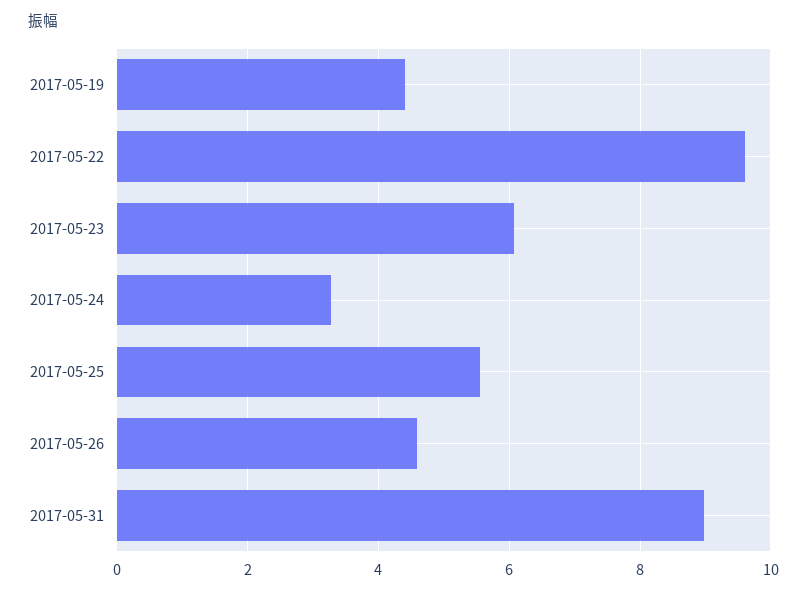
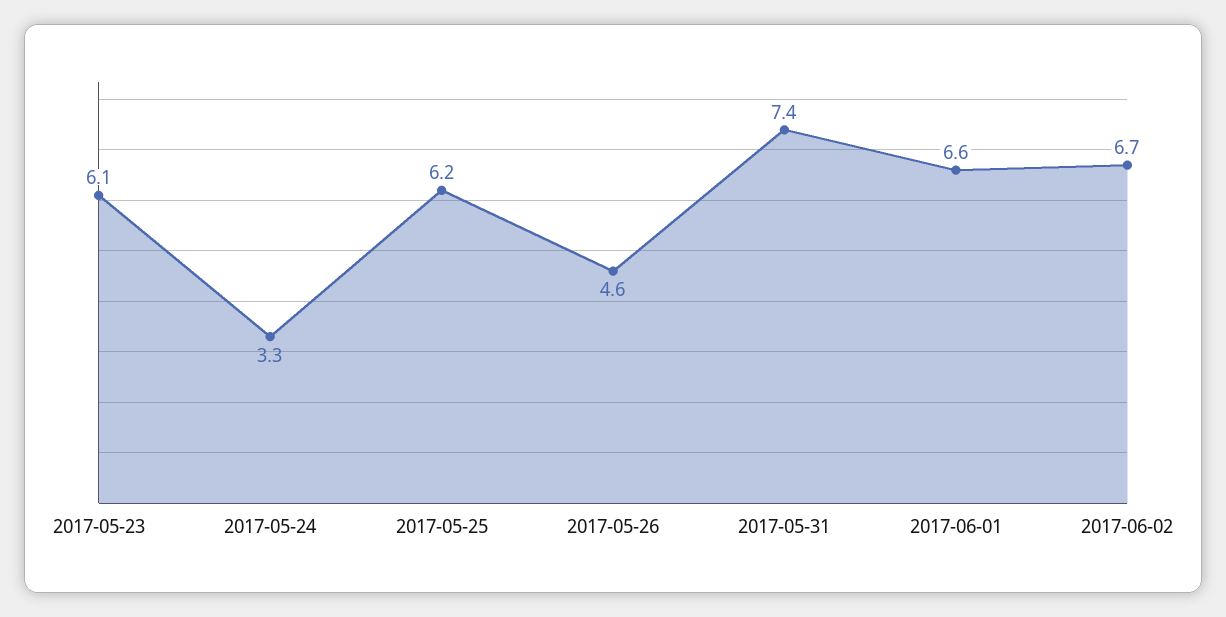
2017-05-19: 4.4 -> none
2017-05-22: 9.6 -> none
2017-05-25: 5.6 -> 6.2
2017-05-31: 9 -> 7.4
2017-06-01: none -> 6.6
2017-06-02: none -> 6.7

